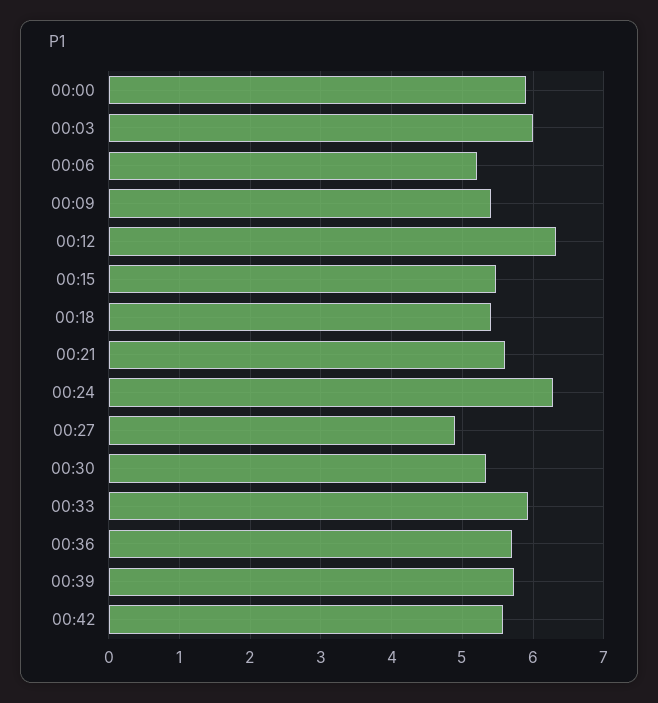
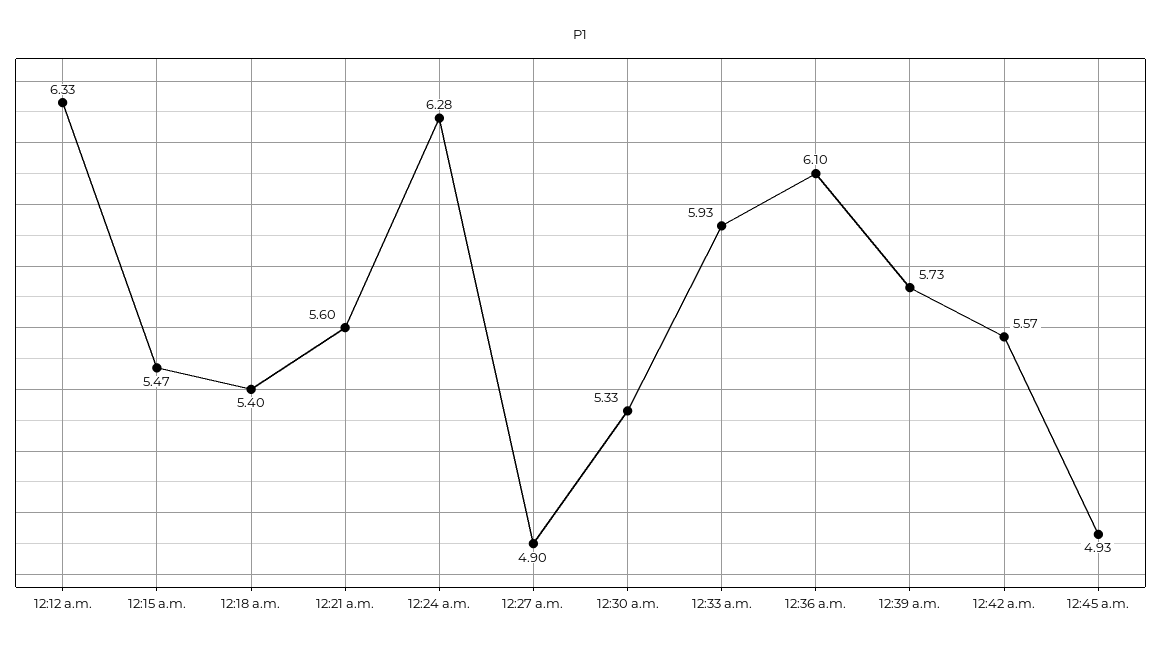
00:00: 5.9 -> none
00:03: 6 -> none
00:06: 5.2 -> none
00:09: 5.4 -> none
00:36: 5.7 -> 6.1
12:45 a.m.: none -> 4.93

